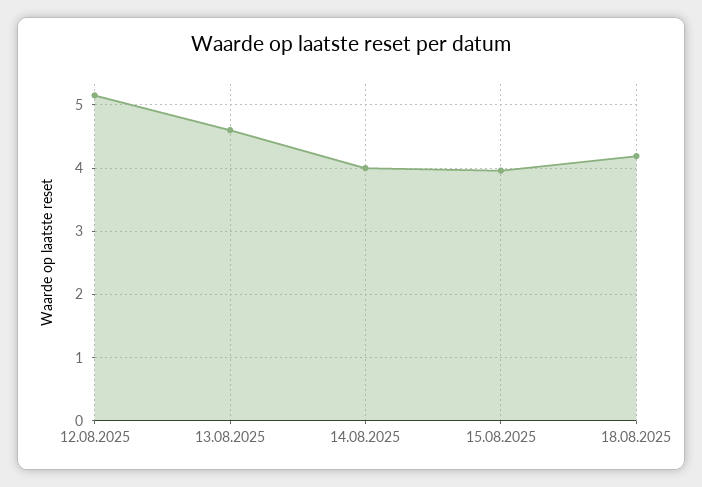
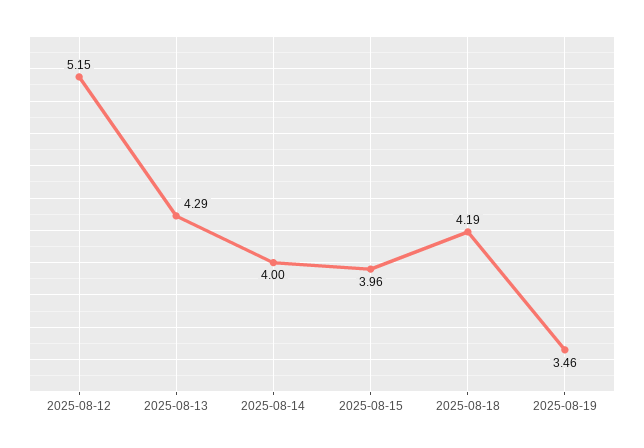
13.08.2025: 4.6 -> 4.29
2025-08-19: none -> 3.46

